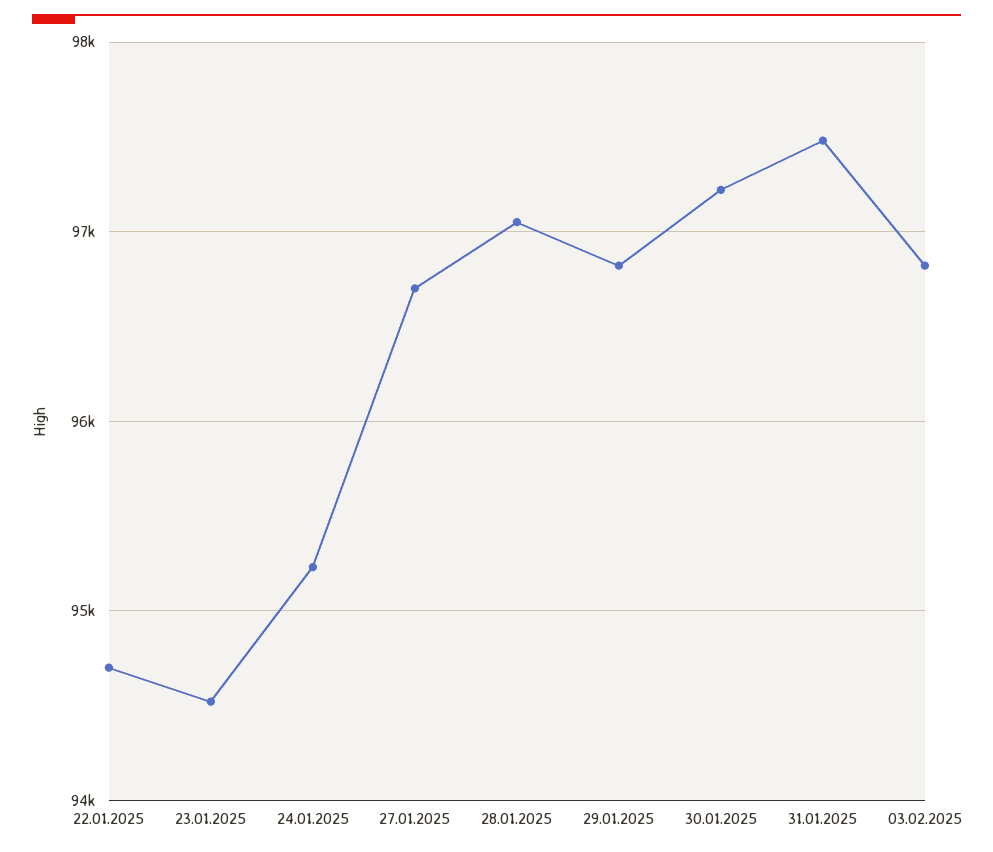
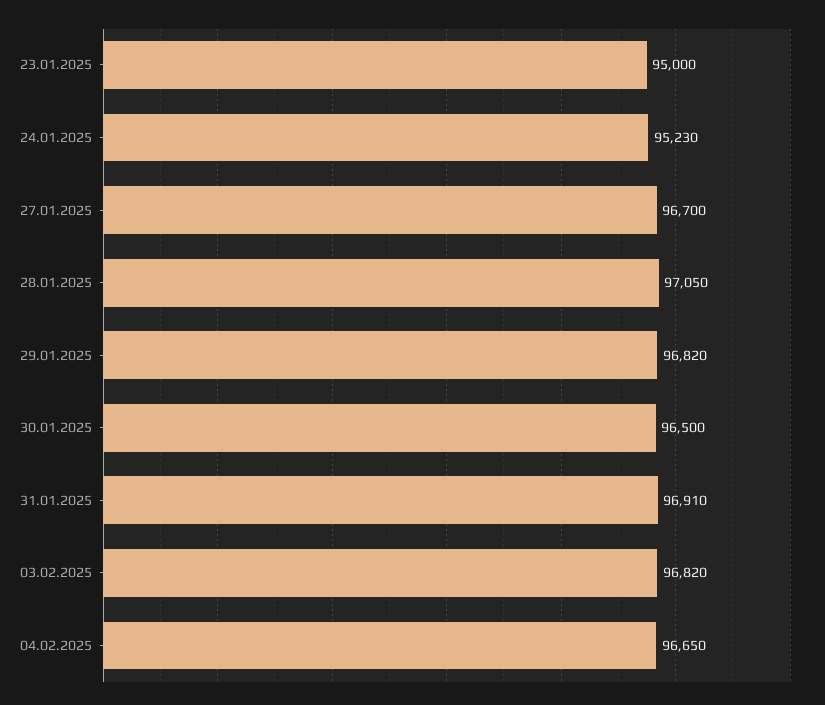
22.01.2025: 94700 -> none
23.01.2025: 94500 -> 95000
30.01.2025: 97200 -> 96500
31.01.2025: 97500 -> 96910
04.02.2025: none -> 96650

